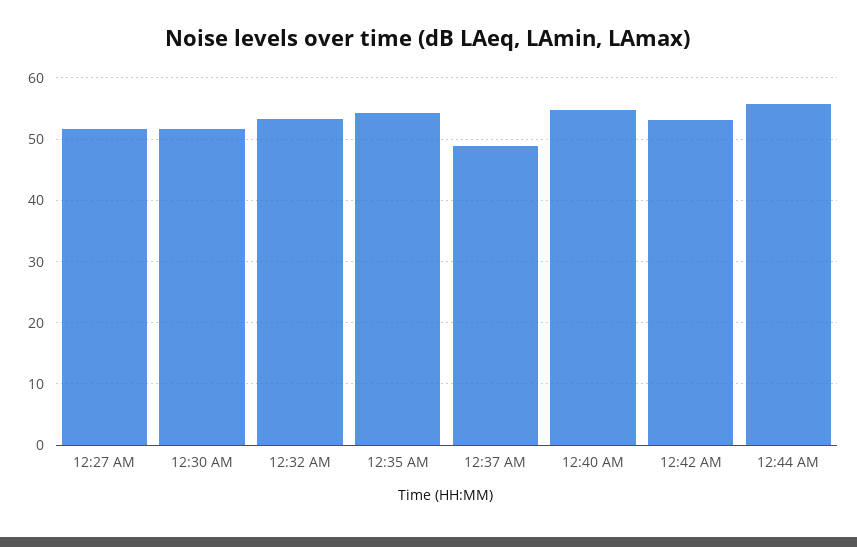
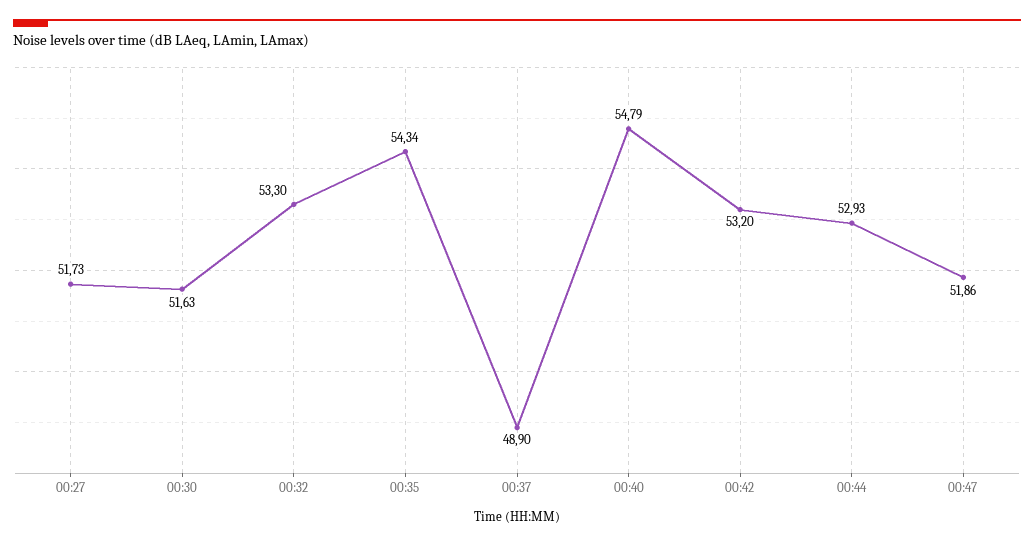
12:44 AM: 56 -> 52.93
00:47: none -> 51.86

